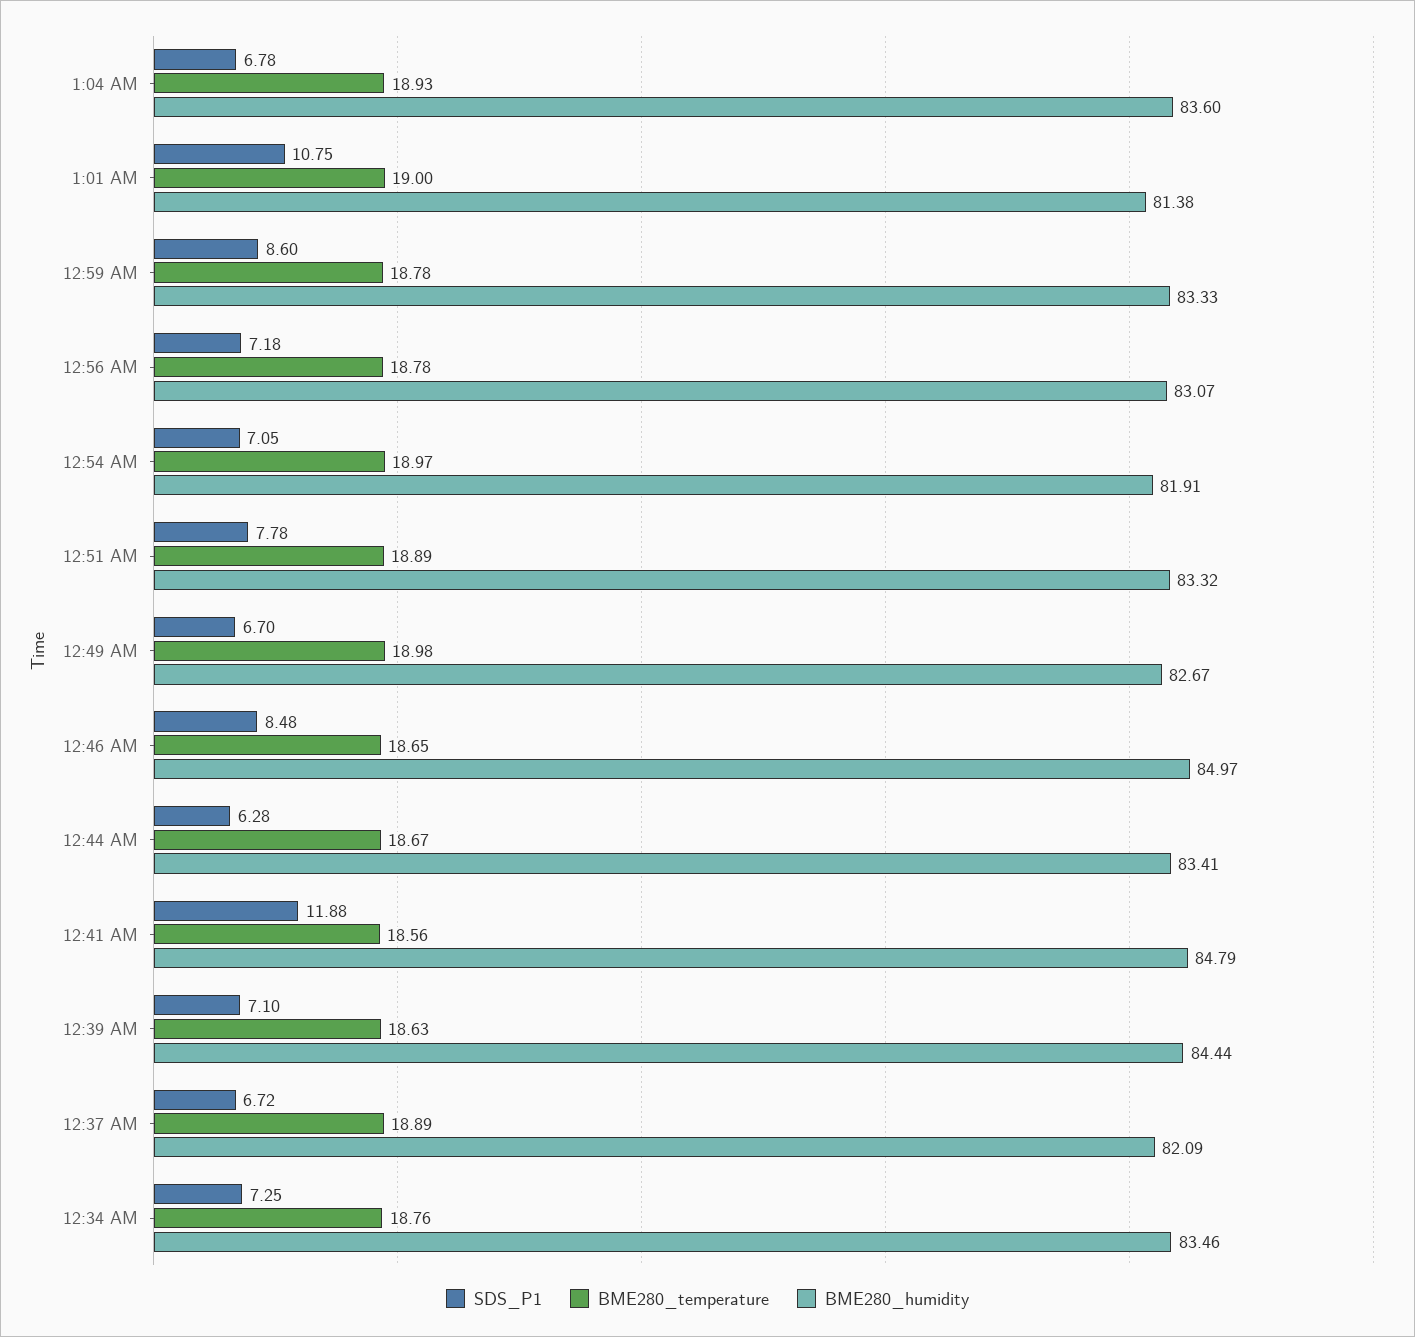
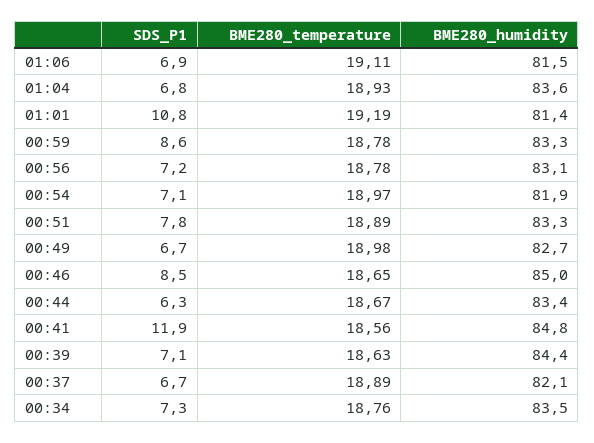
BME280_temperature, 1:01 AM: 19 -> 19.19
SDS_P1, 01:06: none -> 6.9
BME280_temperature, 01:06: none -> 19.11
BME280_humidity, 01:06: none -> 81.5

